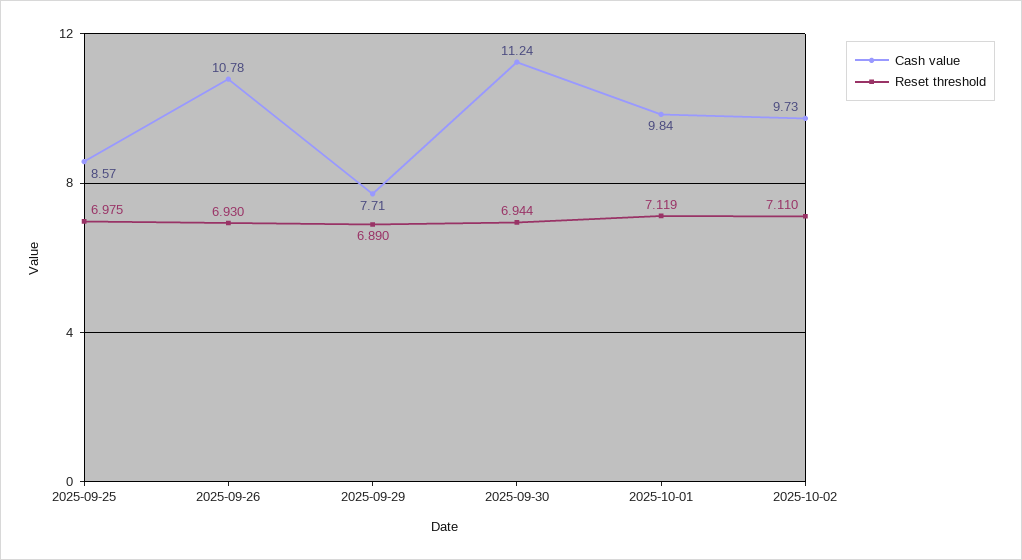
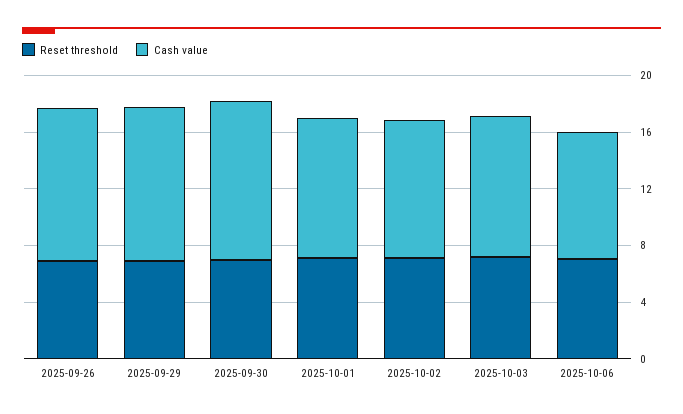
Cash value, 2025-09-25: 8.57 -> none
Reset threshold, 2025-09-25: 6.975 -> none
Cash value, 2025-09-29: 7.71 -> 11
Reset threshold, 2025-10-03: none -> 7
Cash value, 2025-10-03: none -> 10
Reset threshold, 2025-10-06: none -> 7
Cash value, 2025-10-06: none -> 9

